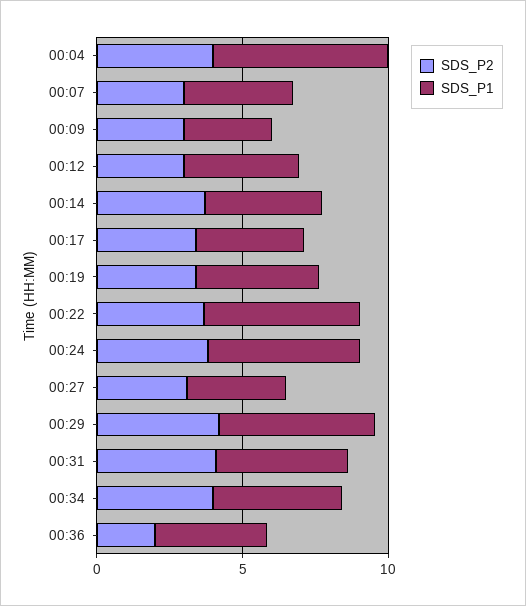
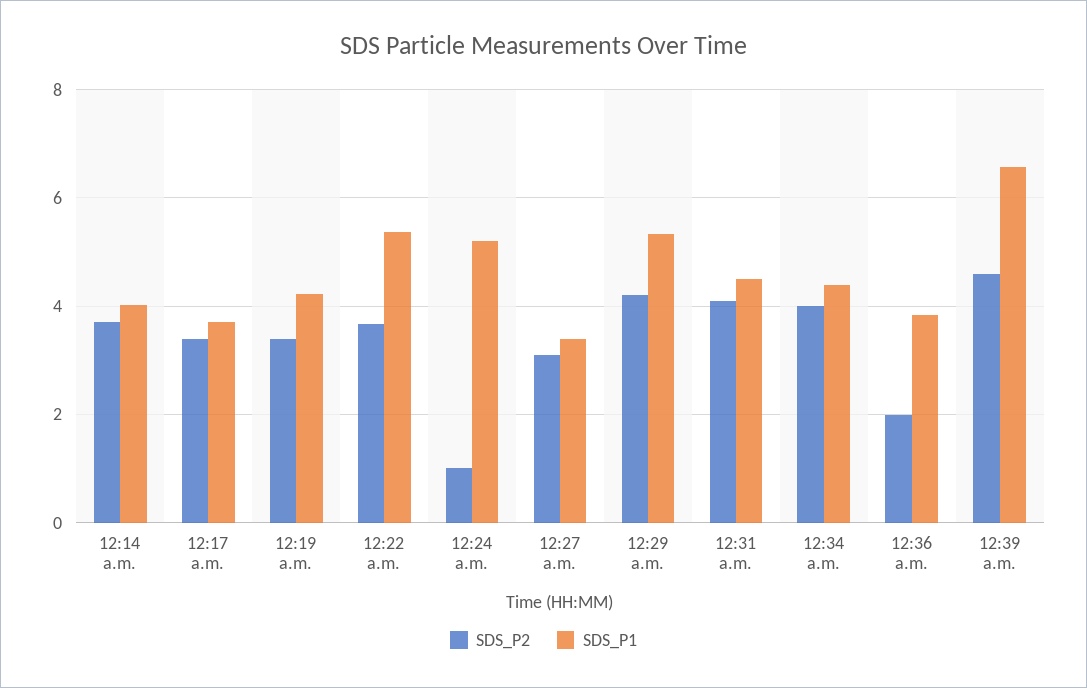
SDS_P2, 00:04: 4 -> none
SDS_P1, 00:04: 6 -> none
SDS_P2, 00:07: 3 -> none
SDS_P1, 00:07: 4 -> none
SDS_P2, 00:09: 3 -> none
SDS_P1, 00:09: 3 -> none
SDS_P2, 00:12: 3 -> none
SDS_P1, 00:12: 4 -> none
SDS_P2, 00:24: 4 -> 1
SDS_P2, 12:39 a.m.: none -> 4.6
SDS_P1, 12:39 a.m.: none -> 6.6

